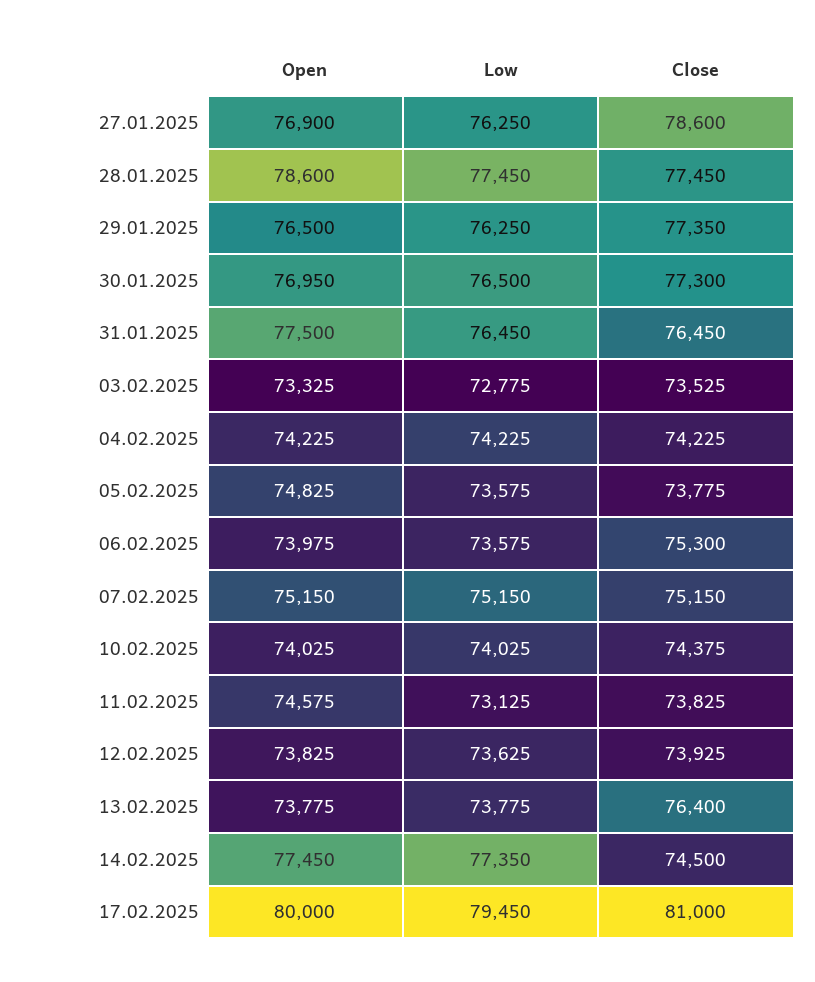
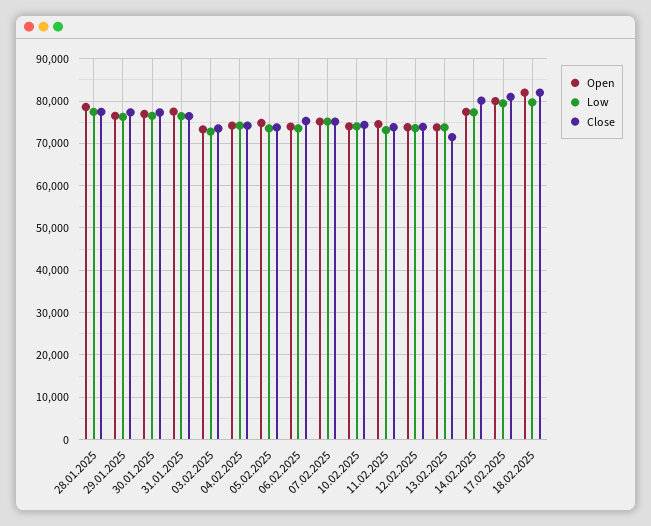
Open, 27.01.2025: 76900 -> none
Low, 27.01.2025: 76250 -> none
Close, 27.01.2025: 78600 -> none
Close, 13.02.2025: 76400 -> 72000
Close, 14.02.2025: 74500 -> 80000
Open, 18.02.2025: none -> 82000
Low, 18.02.2025: none -> 80000
Close, 18.02.2025: none -> 82000

